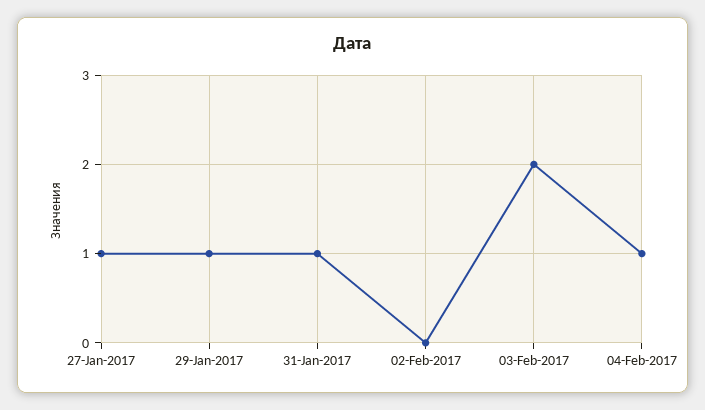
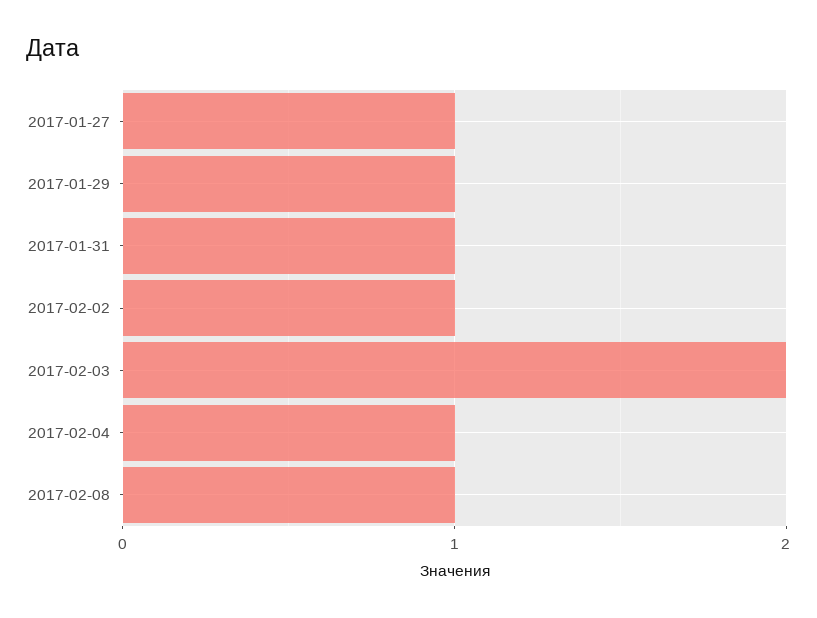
02-Feb-2017: 0 -> 1
2017-02-08: none -> 1

